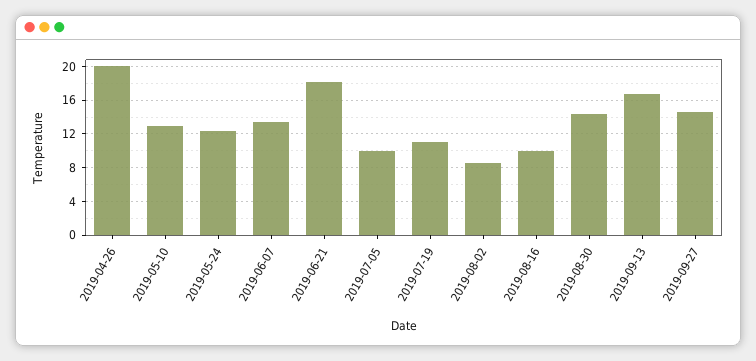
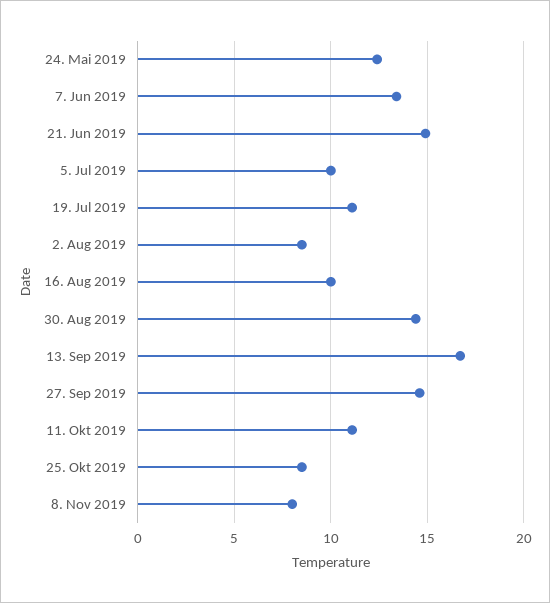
2019-04-26: 20 -> none
2019-05-10: 13 -> none
2019-06-21: 18 -> 15
11. Okt 2019: none -> 11
25. Okt 2019: none -> 8.5
8. Nov 2019: none -> 8

